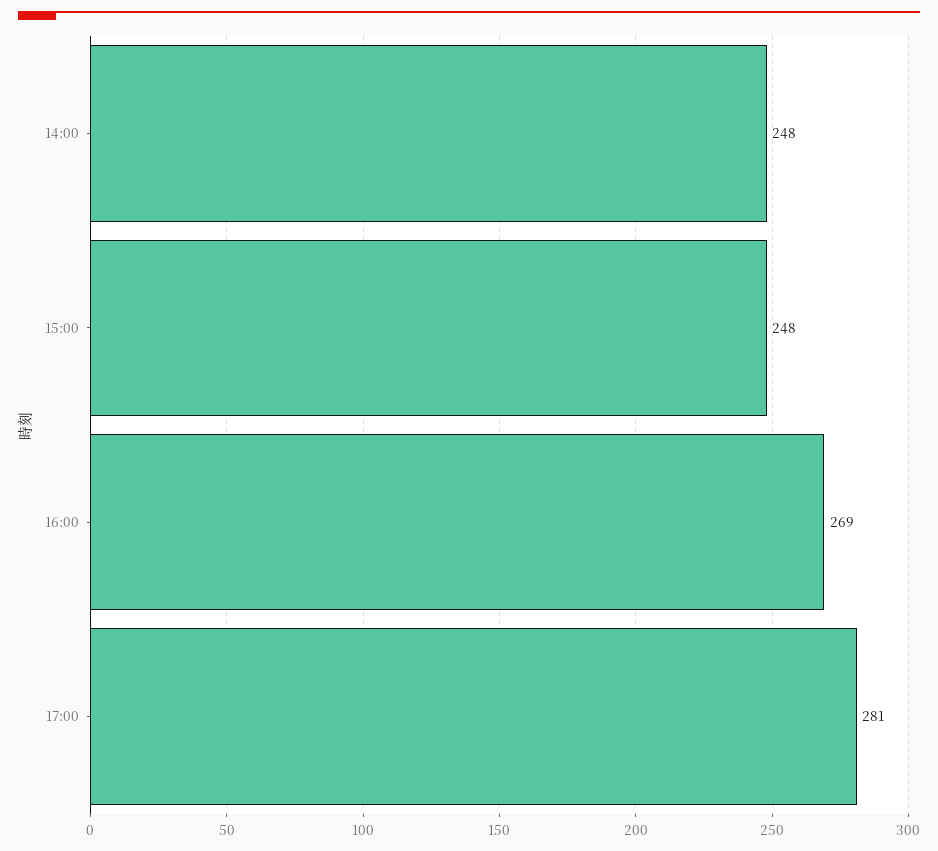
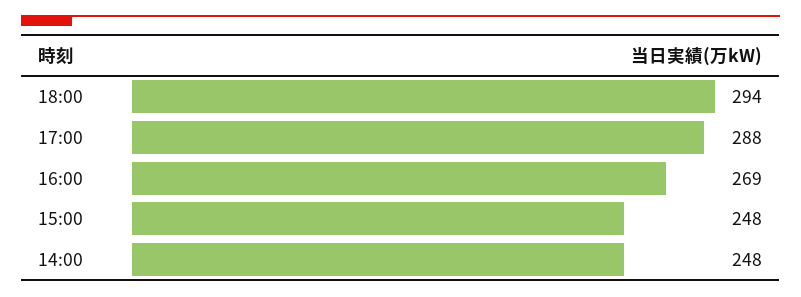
17:00: 281 -> 288
18:00: none -> 294

